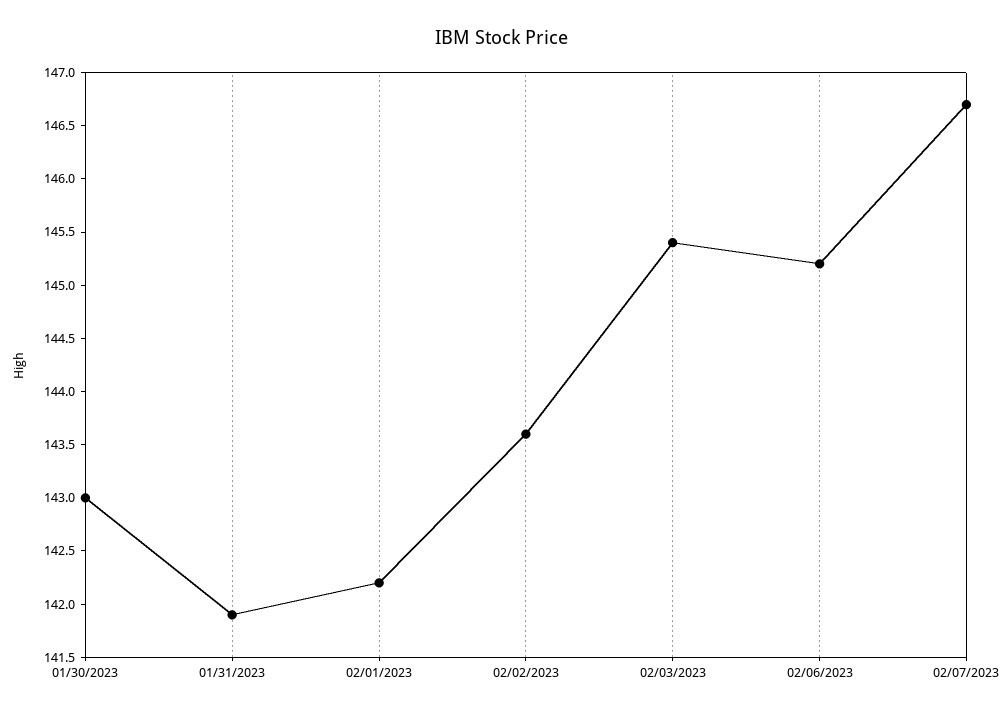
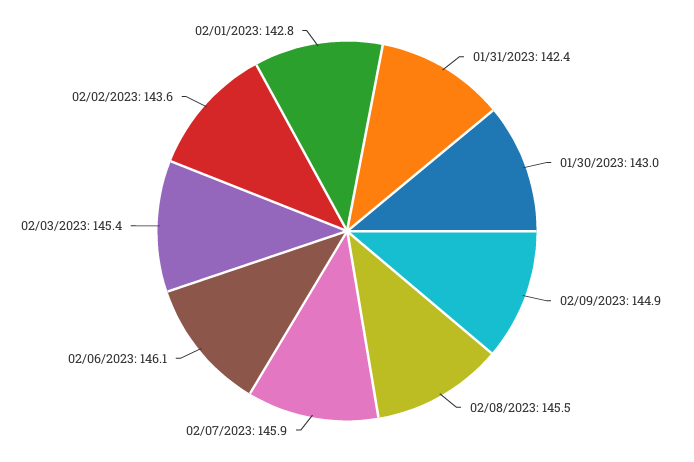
01/31/2023: 141.9 -> 142.4
02/01/2023: 142.2 -> 142.8
02/06/2023: 145.2 -> 146.1
02/07/2023: 146.7 -> 145.9
02/09/2023: none -> 144.9
02/08/2023: none -> 145.5

